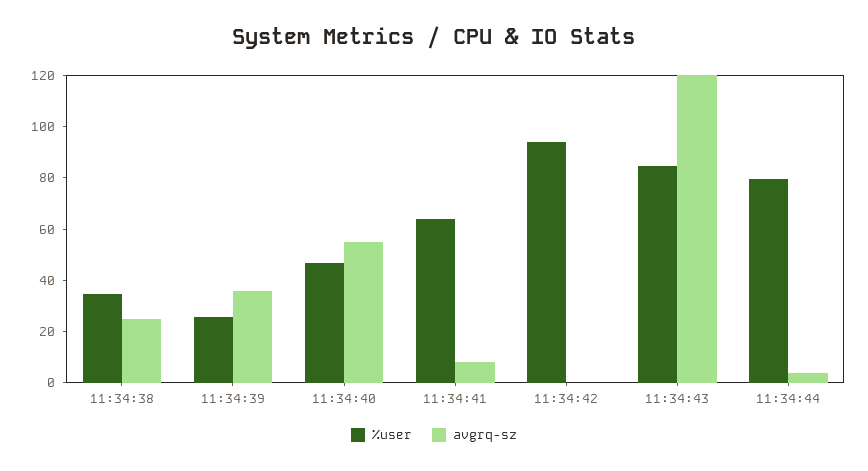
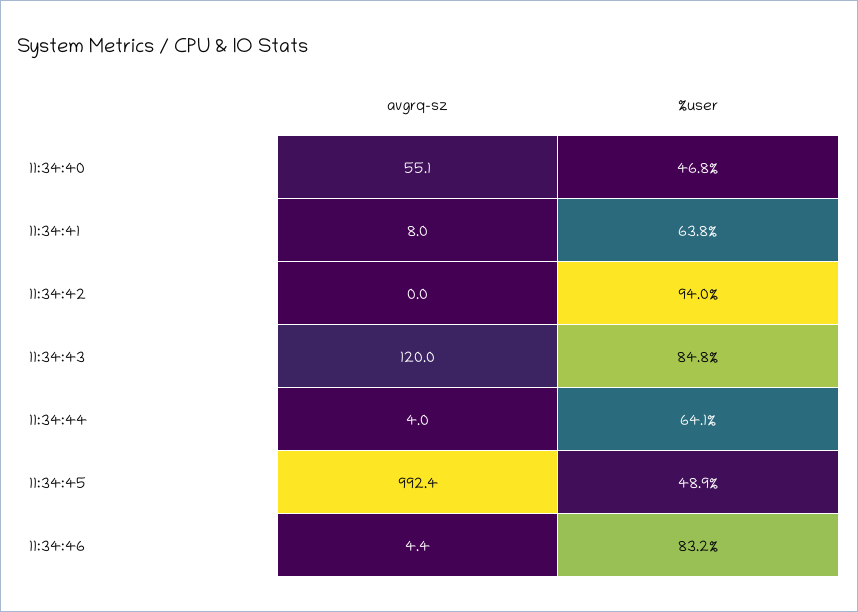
%user, 11:34:38: 35 -> none
avgrq-sz, 11:34:38: 25 -> none
%user, 11:34:39: 25 -> none
avgrq-sz, 11:34:39: 35 -> none
%user, 11:34:44: 80 -> 64.1
avgrq-sz, 11:34:45: none -> 992.4
%user, 11:34:45: none -> 48.9
avgrq-sz, 11:34:46: none -> 4.4
%user, 11:34:46: none -> 83.2

